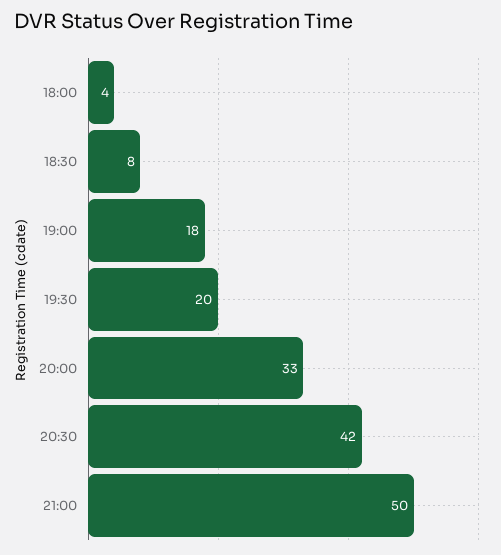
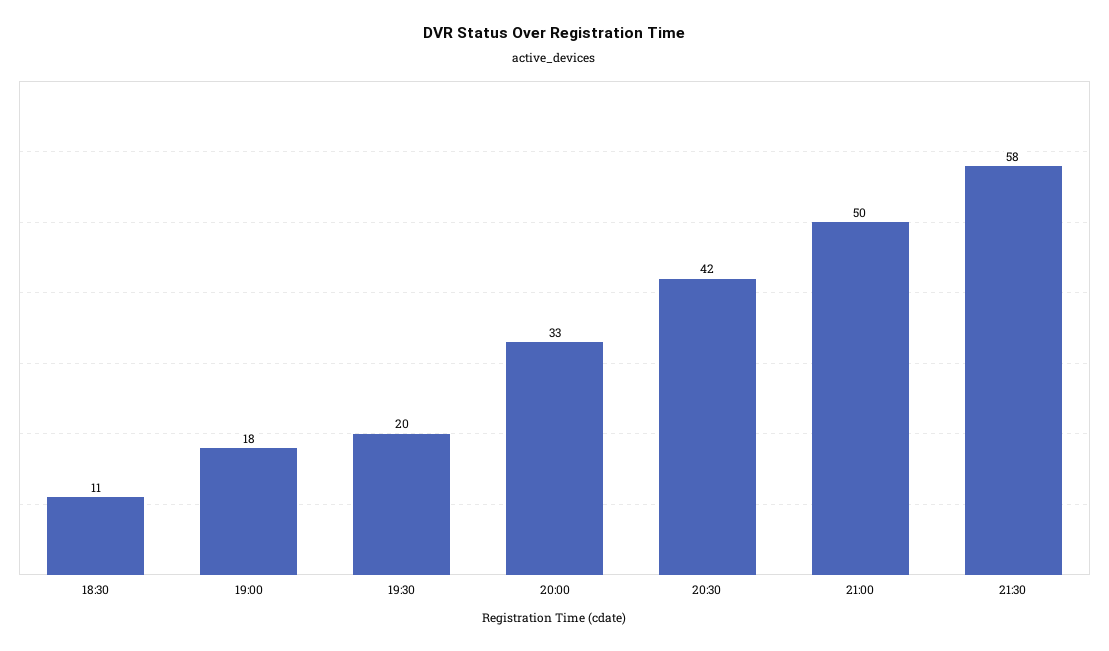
18:00: 4 -> none
18:30: 8 -> 11
21:30: none -> 58

